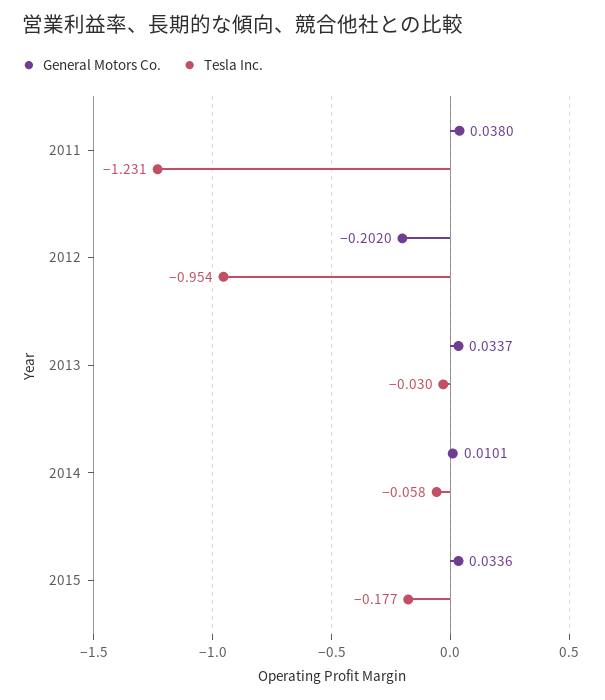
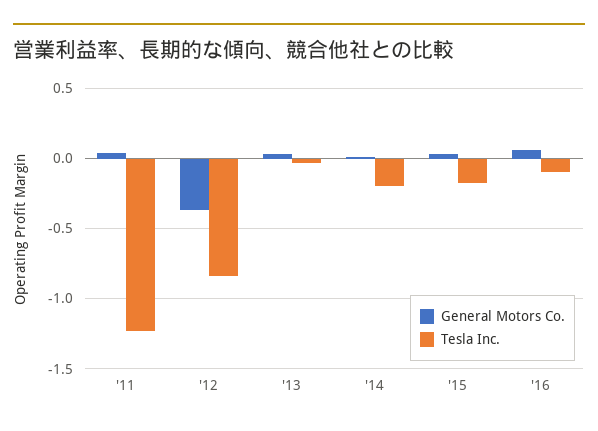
General Motors Co., 2012: -0.202 -> -0.35
Tesla Inc., 2012: -0.954 -> -0.85
Tesla Inc., 2014: -0.058 -> -0.2
General Motors Co., '16: none -> 0.05
Tesla Inc., '16: none -> -0.1

